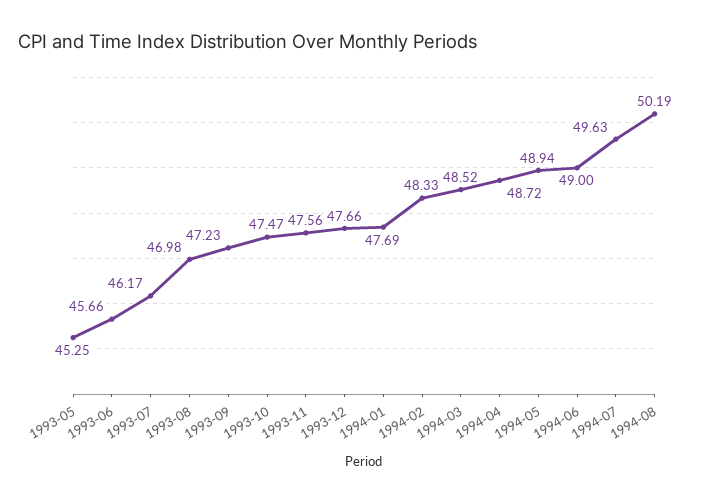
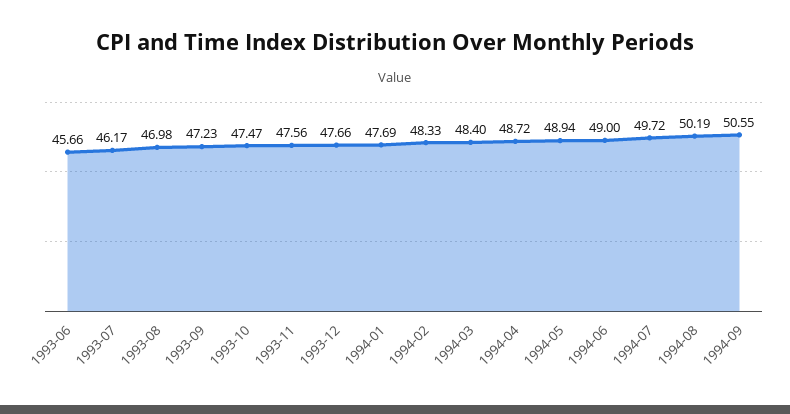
1993-05: 45.25 -> none
1994-03: 48.52 -> 48.4
1994-07: 49.63 -> 49.72
1994-09: none -> 50.55

